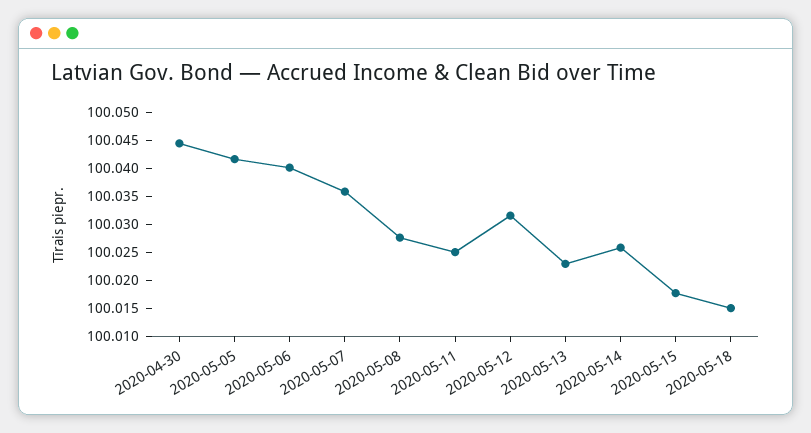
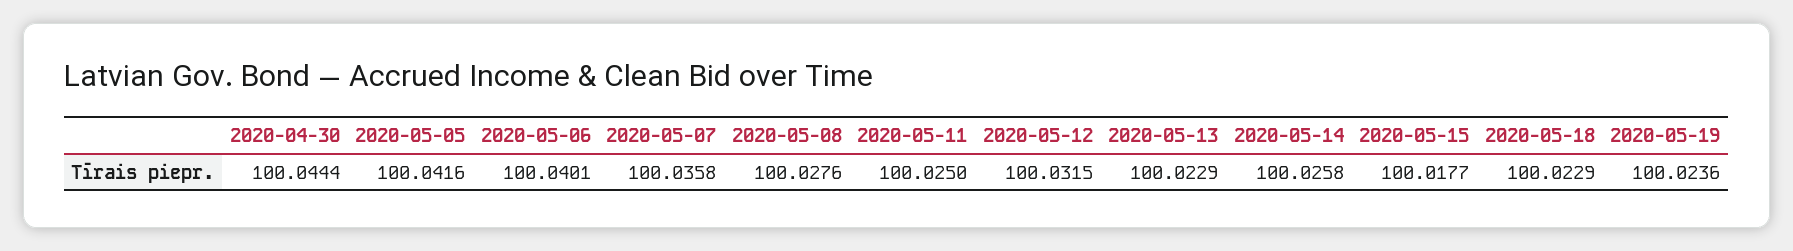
2020-05-18: 100.015 -> 100.0229
2020-05-19: none -> 100.0236

